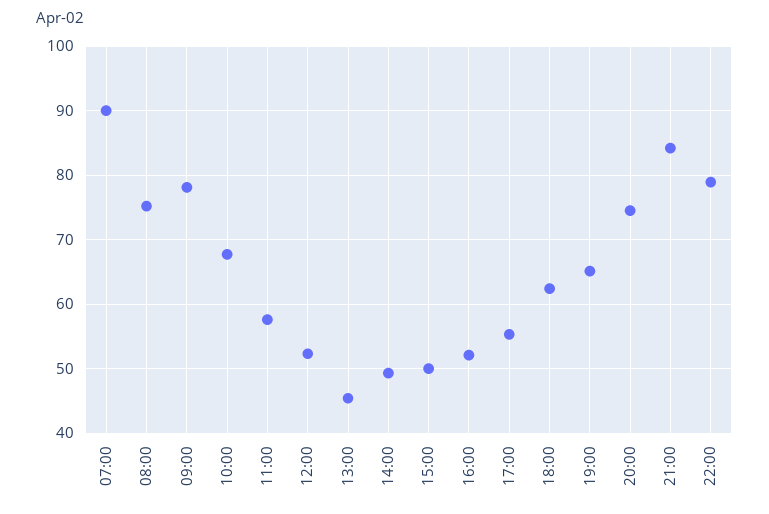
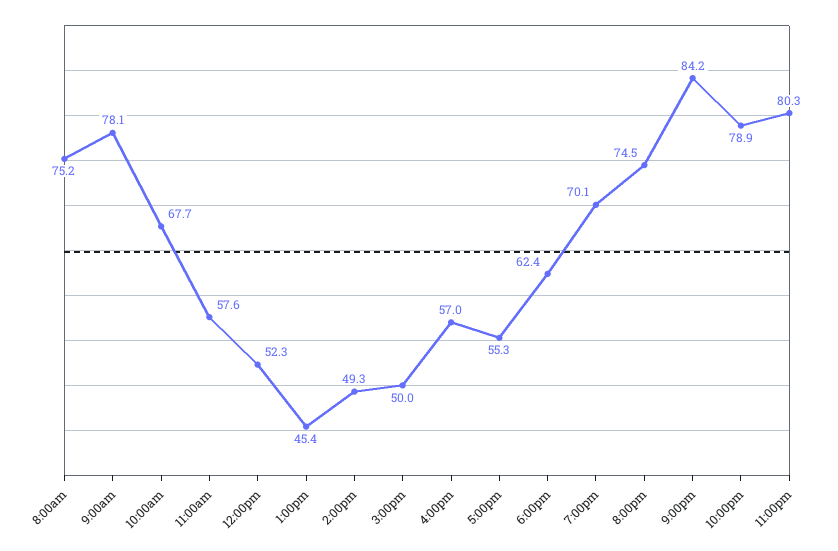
07:00: 90 -> none
16:00: 52 -> 57
19:00: 65 -> 70.1
11:00pm: none -> 80.3

